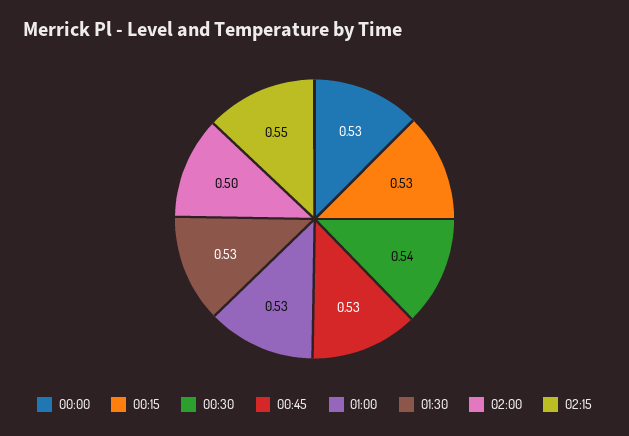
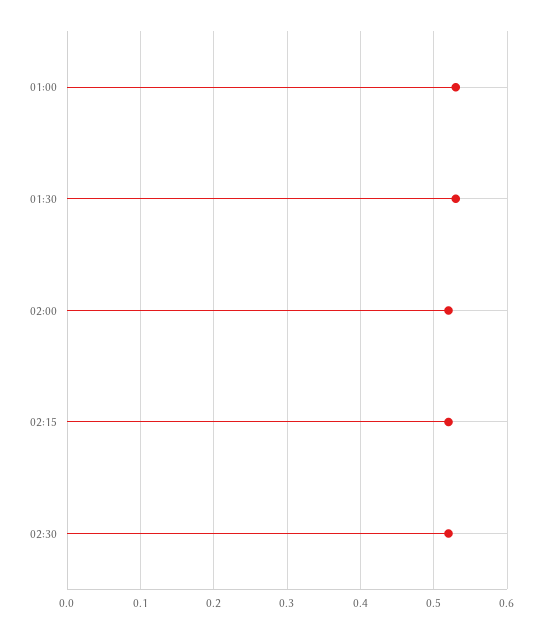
00:00: 0.53 -> none
00:15: 0.53 -> none
00:30: 0.54 -> none
00:45: 0.53 -> none
02:00: 0.5 -> 0.52
02:15: 0.55 -> 0.52
02:30: none -> 0.52

